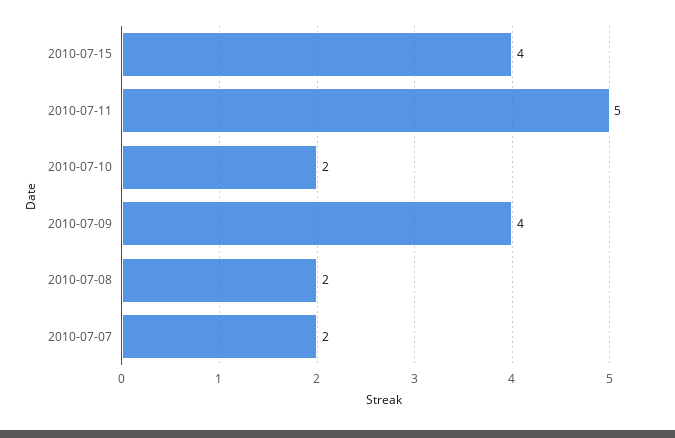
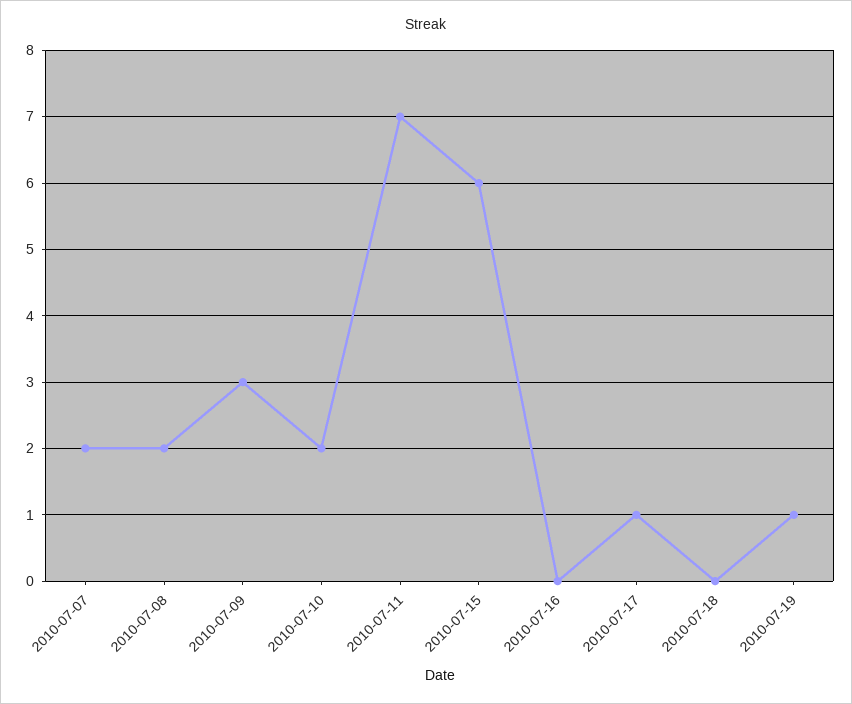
2010-07-15: 4 -> 6
2010-07-11: 5 -> 7
2010-07-09: 4 -> 3
2010-07-16: none -> 0
2010-07-17: none -> 1
2010-07-18: none -> 0
2010-07-19: none -> 1

